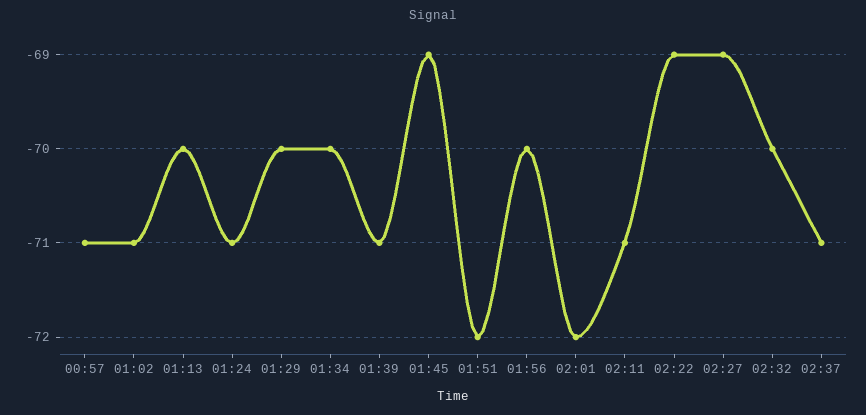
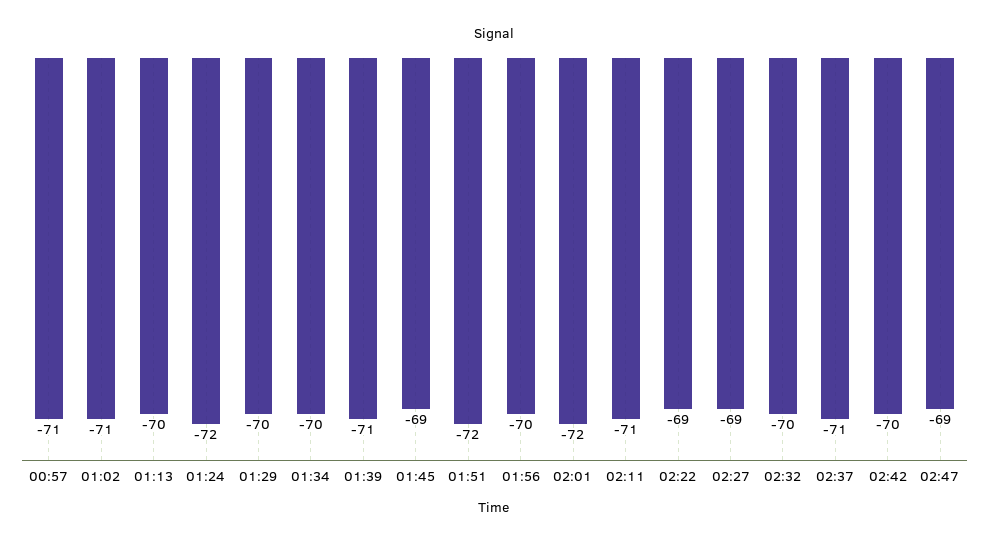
01:24: -71 -> -72
02:42: none -> -70
02:47: none -> -69

